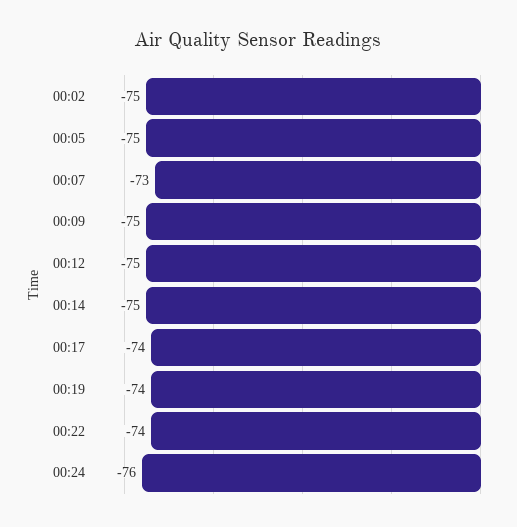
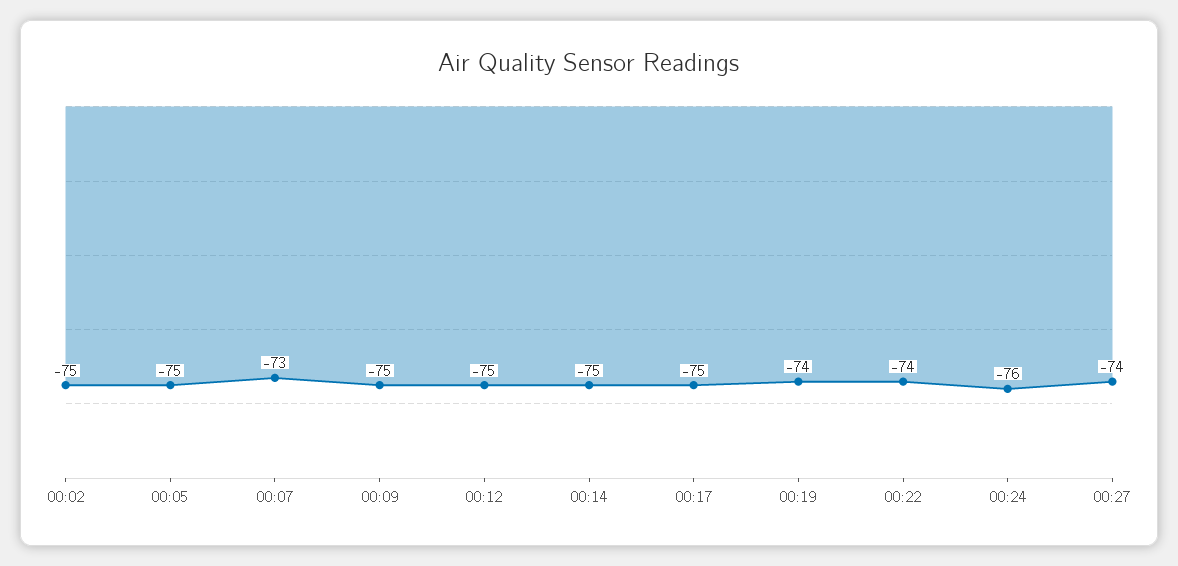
00:17: -74 -> -75
00:27: none -> -74

